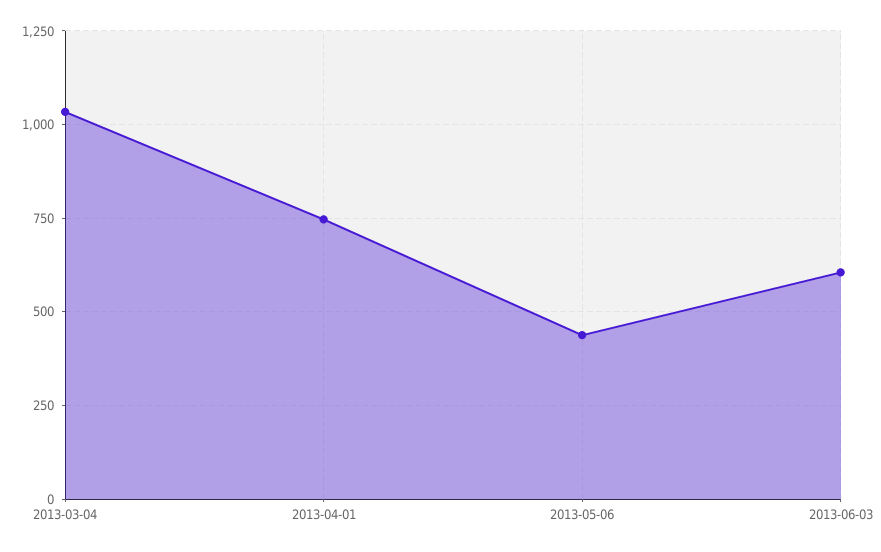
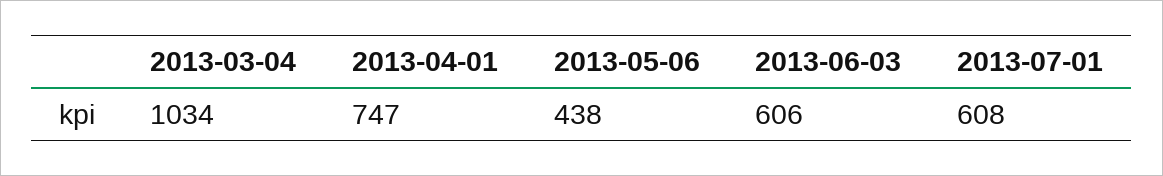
2013-07-01: none -> 608

